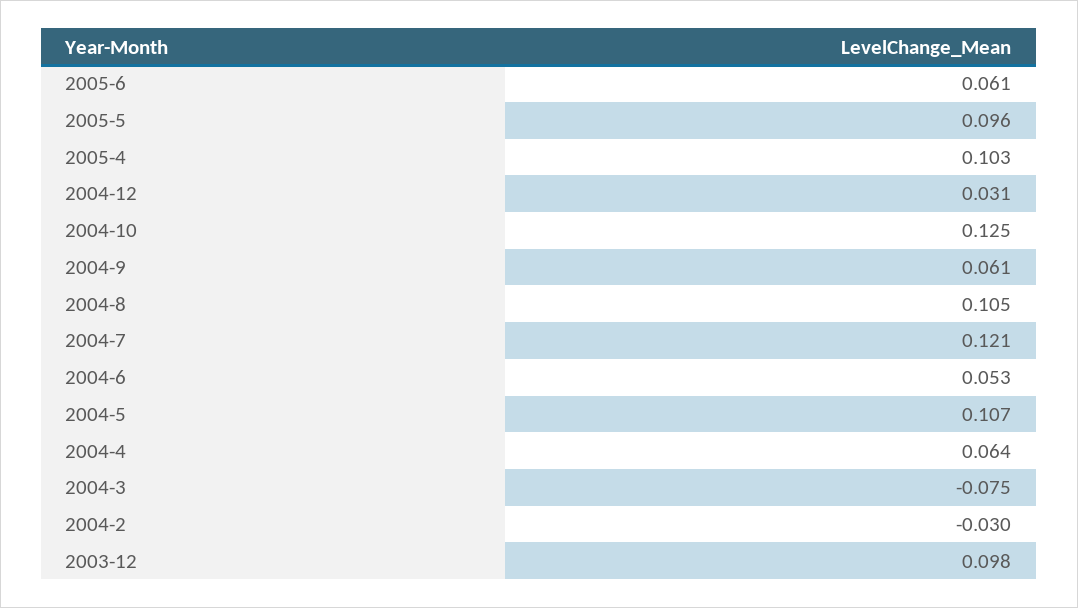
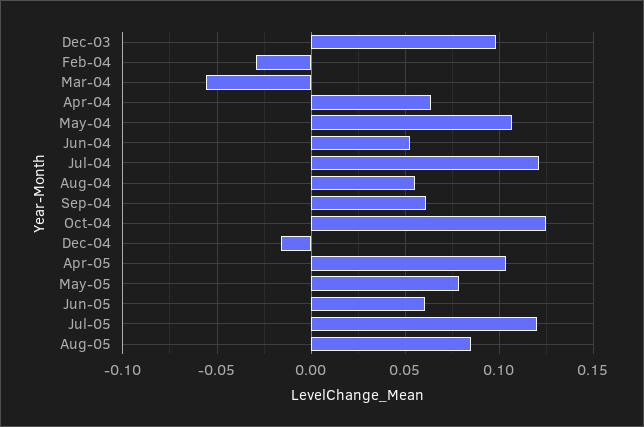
2005-5: 0.096 -> 0.08
2004-12: 0.031 -> -0.015
2004-8: 0.105 -> 0.055
2004-3: -0.075 -> -0.055
Jul-05: none -> 0.12
Aug-05: none -> 0.085

